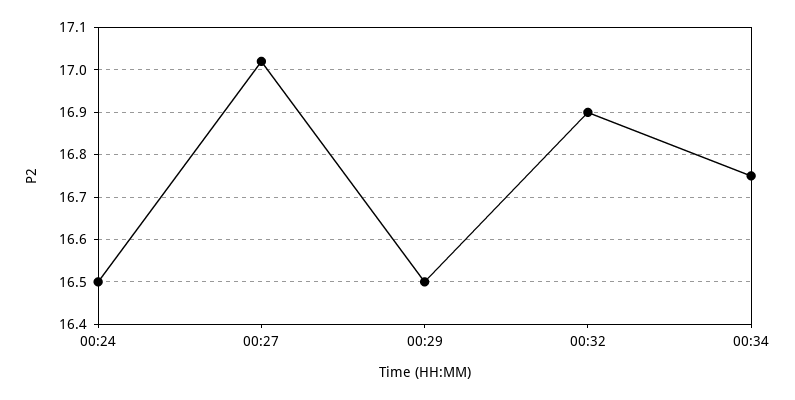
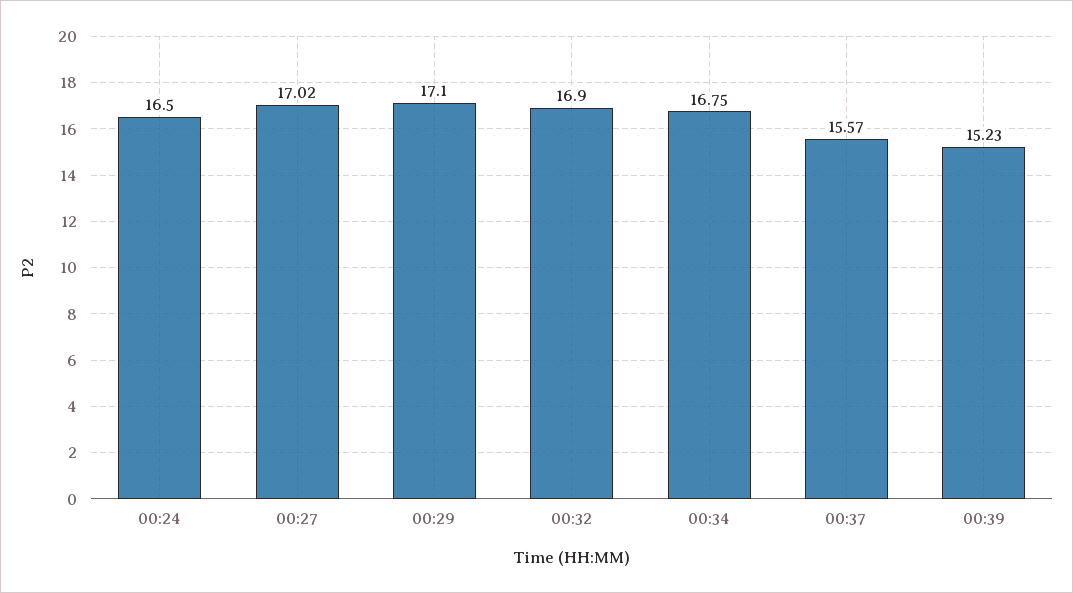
00:29: 16.5 -> 17.1
00:37: none -> 15.57
00:39: none -> 15.23

